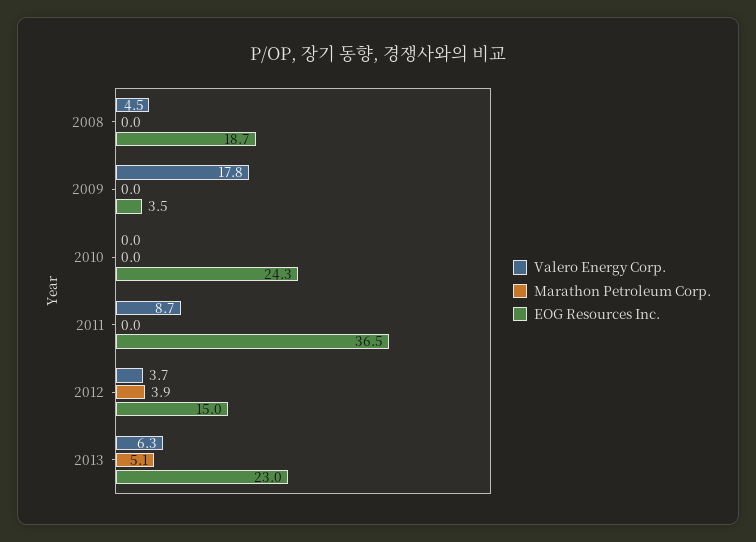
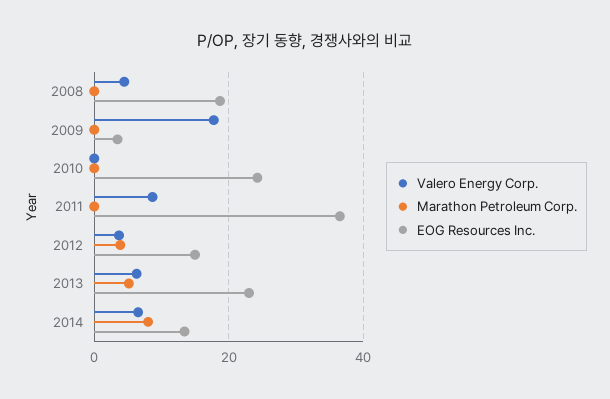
Valero Energy Corp., 2014: none -> 6
Marathon Petroleum Corp., 2014: none -> 8
EOG Resources Inc., 2014: none -> 14

